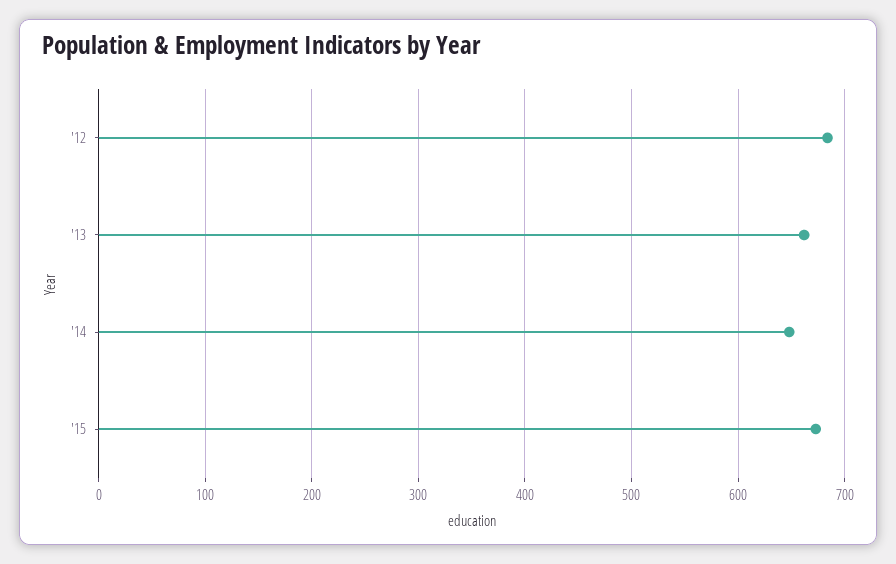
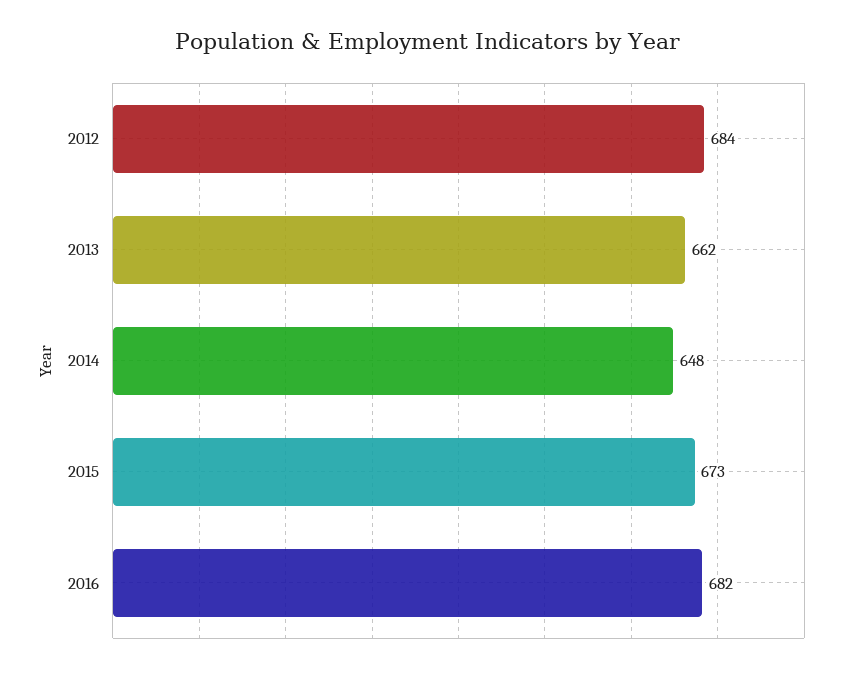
2016: none -> 682

